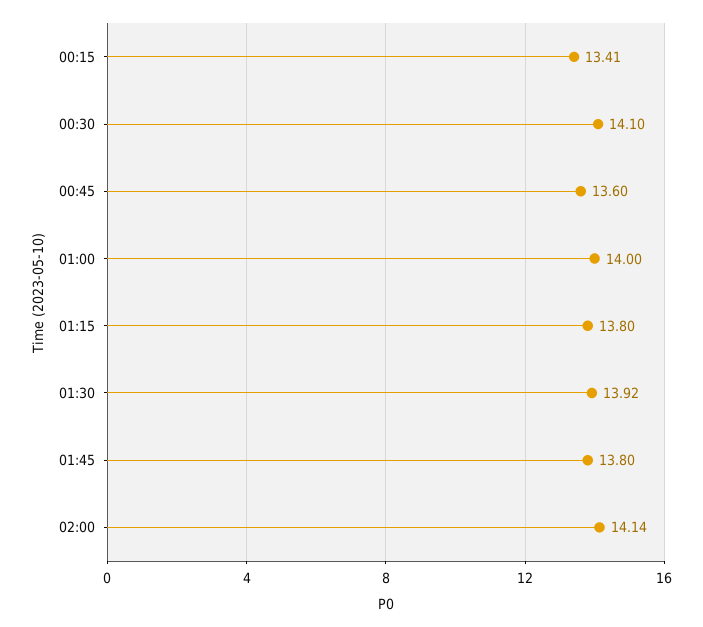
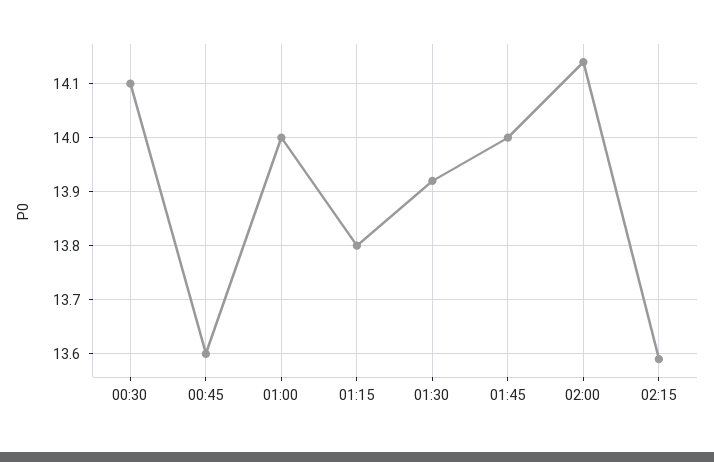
00:15: 13.41 -> none
01:45: 13.8 -> 14
02:15: none -> 13.6

